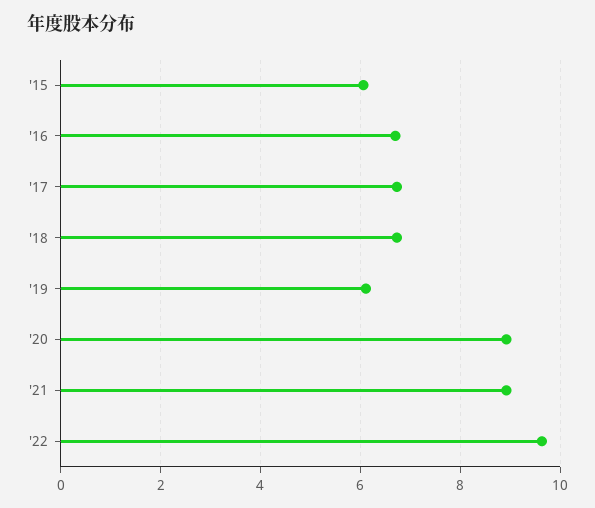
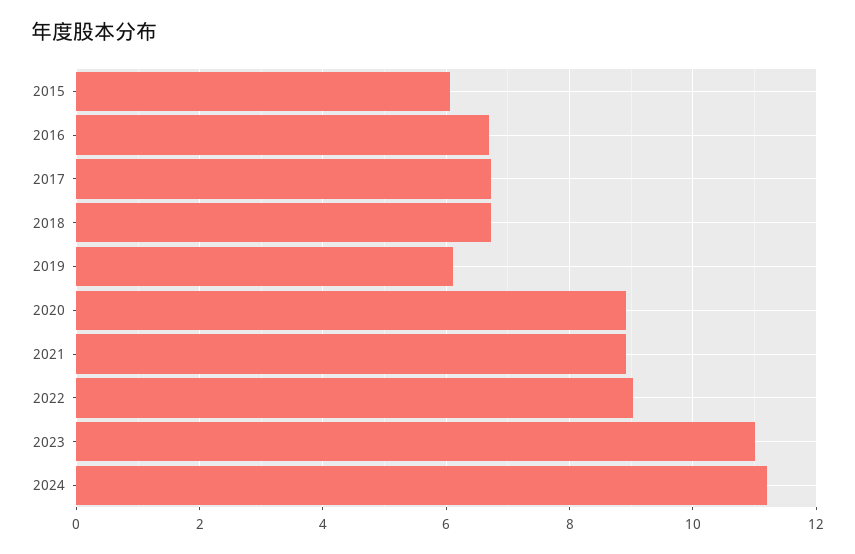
'22: 9.6 -> 9
2023: none -> 11
2024: none -> 11.2

